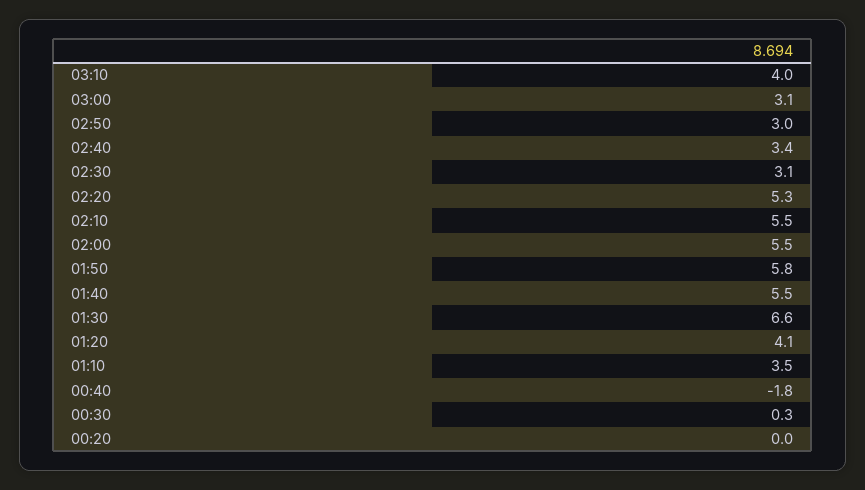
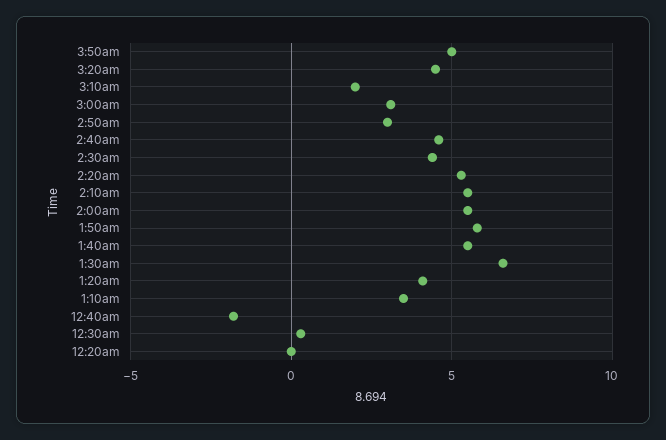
03:10: 4 -> 2
02:40: 3.4 -> 4.5
02:30: 3.1 -> 4.5
3:50am: none -> 5
3:20am: none -> 4.5

